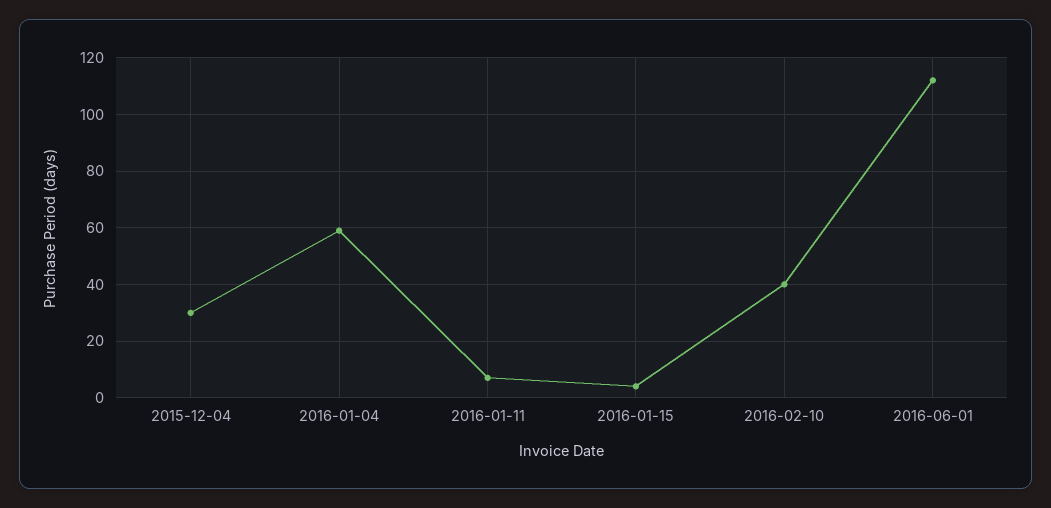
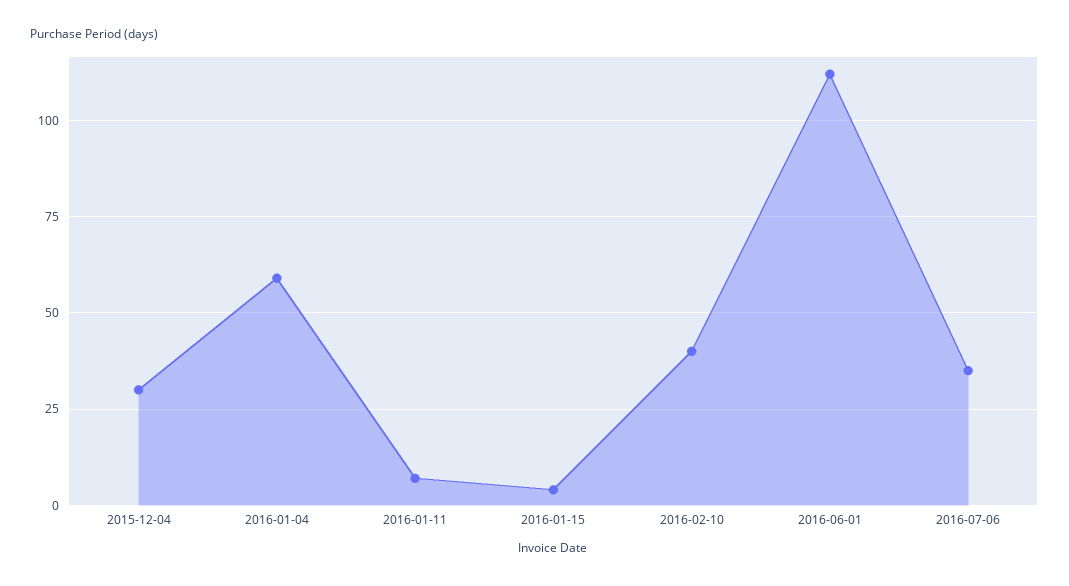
2016-07-06: none -> 35

